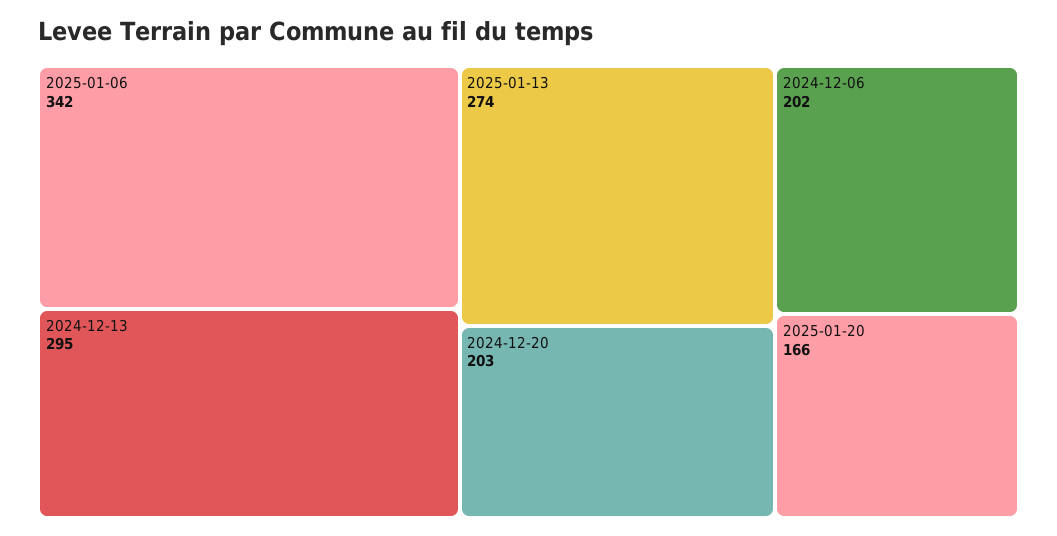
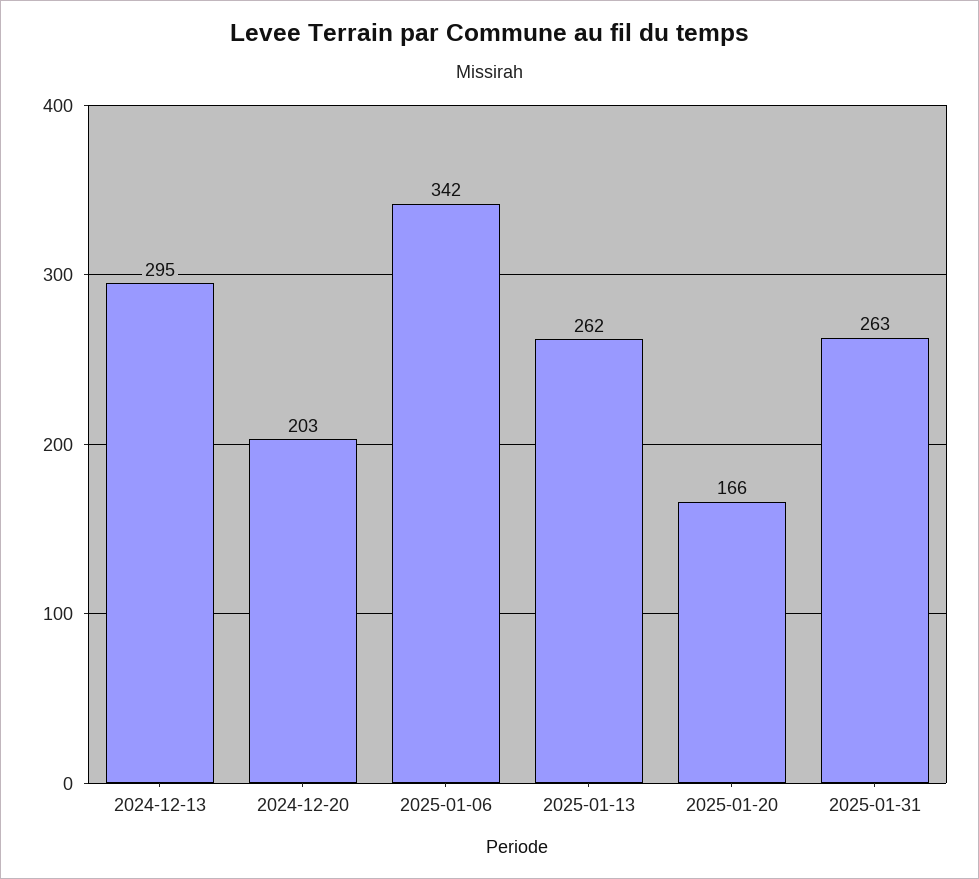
2025-01-13: 274 -> 262
2024-12-06: 202 -> none
2025-01-31: none -> 263

